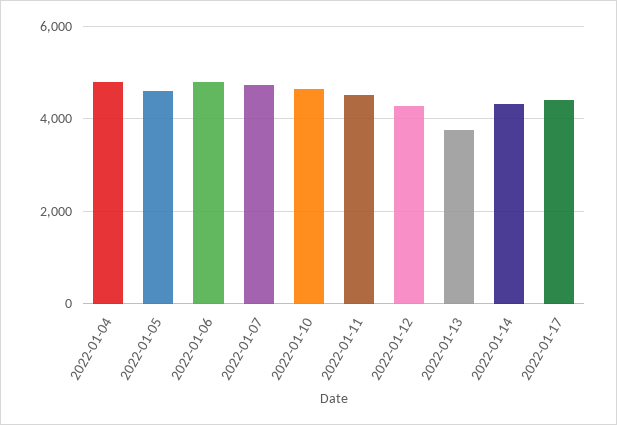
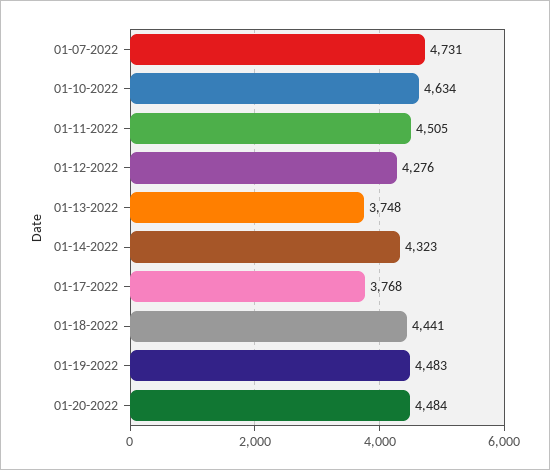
2022-01-04: 4800 -> none
2022-01-05: 4600 -> none
2022-01-06: 4800 -> none
2022-01-17: 4400 -> 3768
01-18-2022: none -> 4441
01-19-2022: none -> 4483
01-20-2022: none -> 4484

